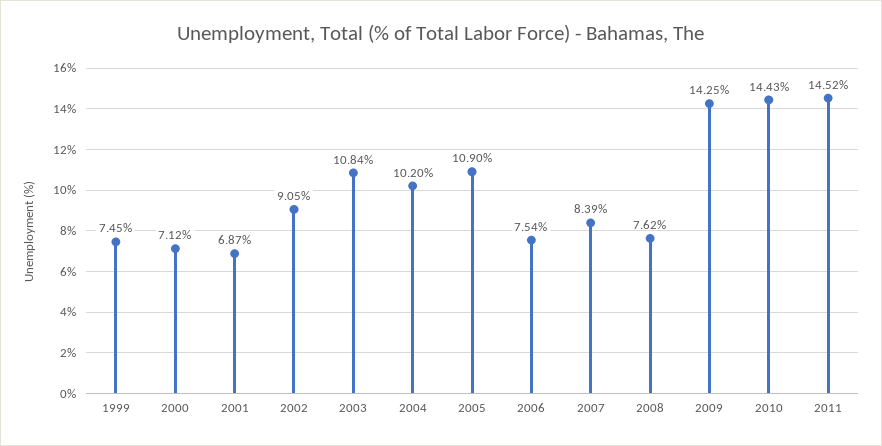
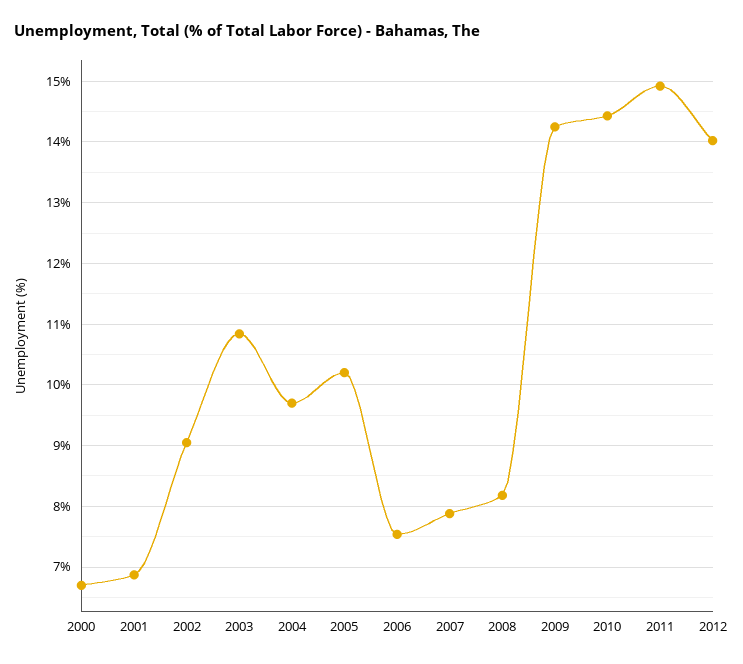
1999: 7.45 -> none
2000: 7.12 -> 6.7
2004: 10.2 -> 9.7
2005: 10.9 -> 10.2
2007: 8.39 -> 7.9
2008: 7.62 -> 8.2
2011: 14.52 -> 14.9
2012: none -> 14

